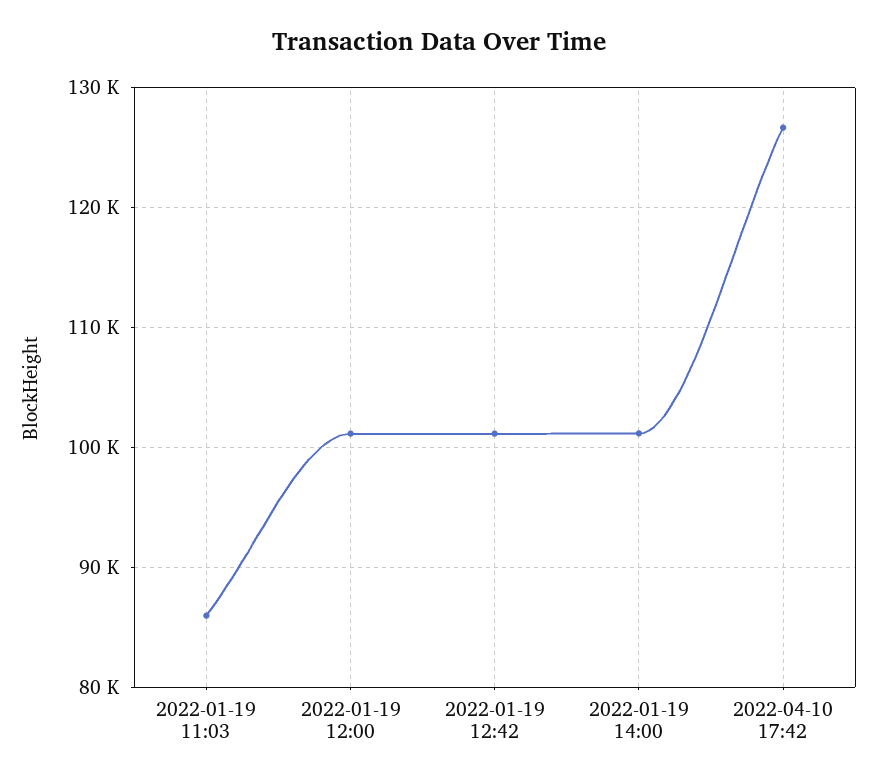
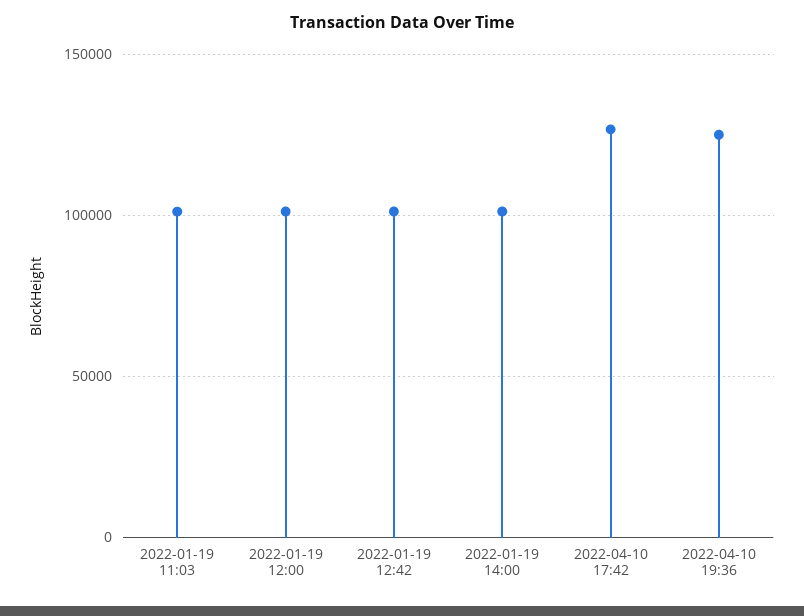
2022-01-19 11:03: 86000 -> 100000
2022-04-10 19:36: none -> 125000

